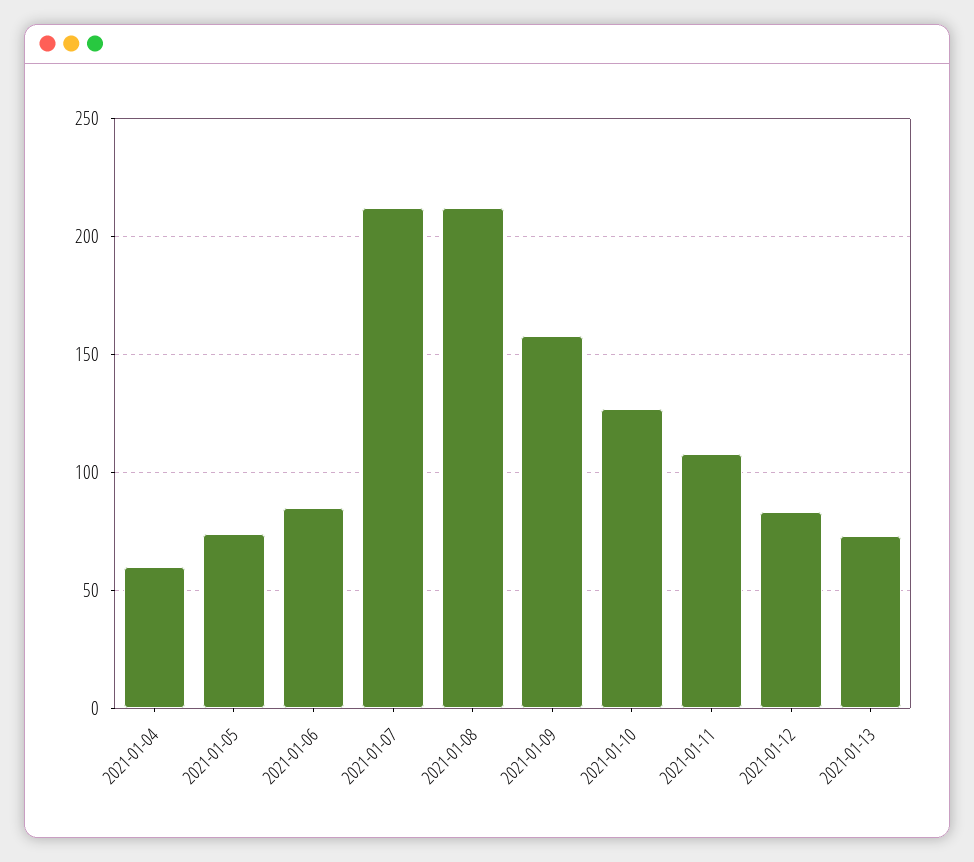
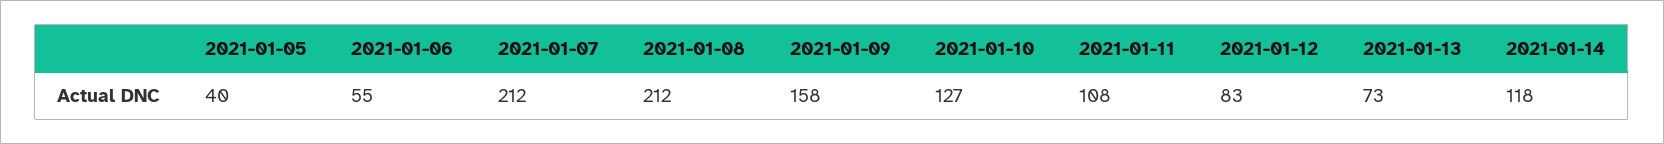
2021-01-04: 60 -> none
2021-01-05: 75 -> 40
2021-01-06: 85 -> 55
2021-01-14: none -> 118

